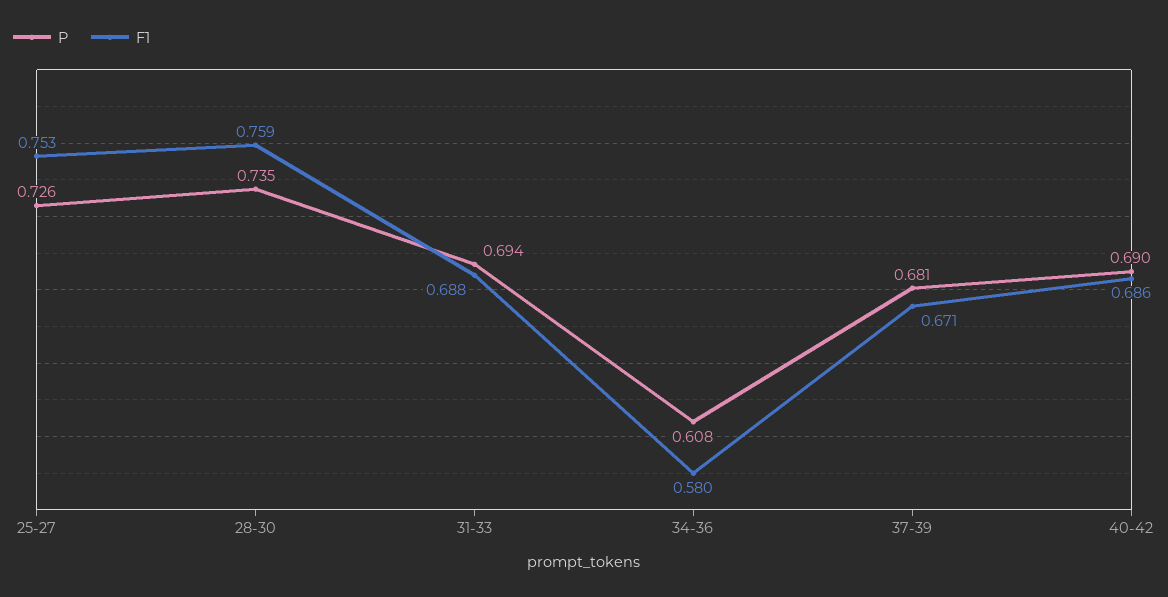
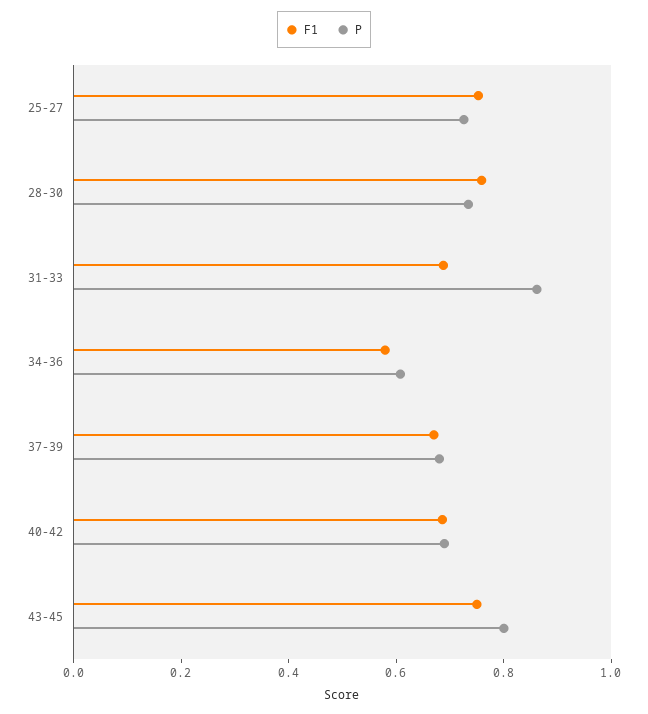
P, 31-33: 0.694 -> 0.85
F1, 43-45: none -> 0.75
P, 43-45: none -> 0.8

